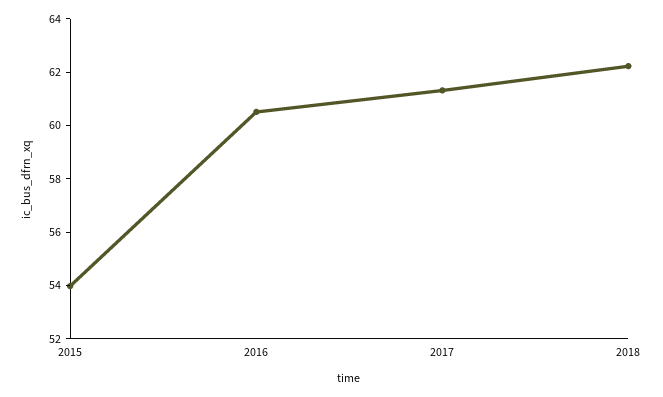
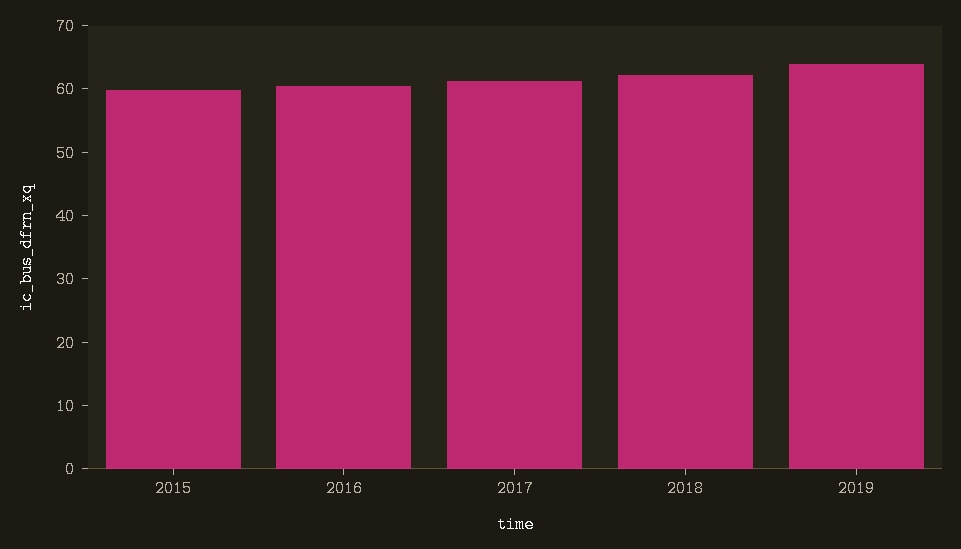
2015: 54 -> 60
2019: none -> 64

